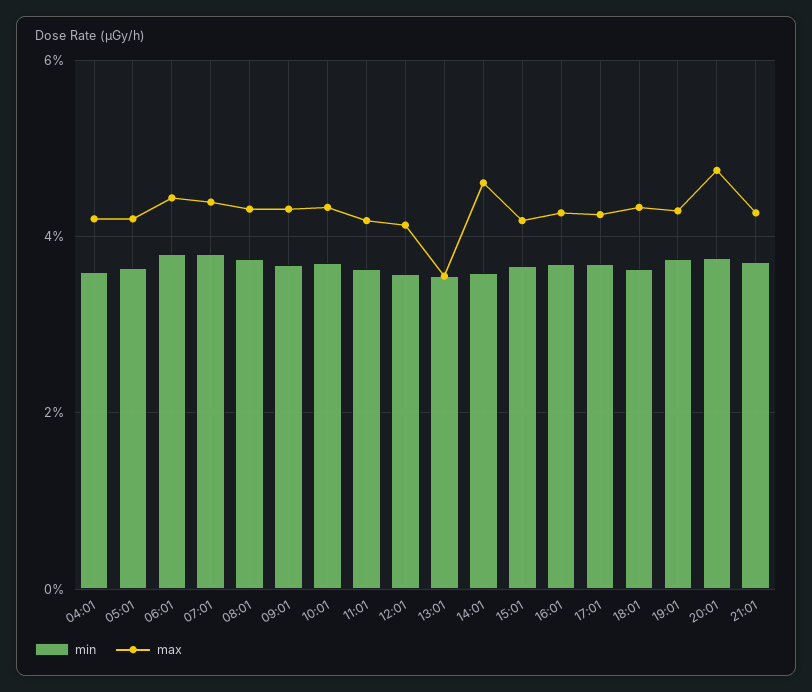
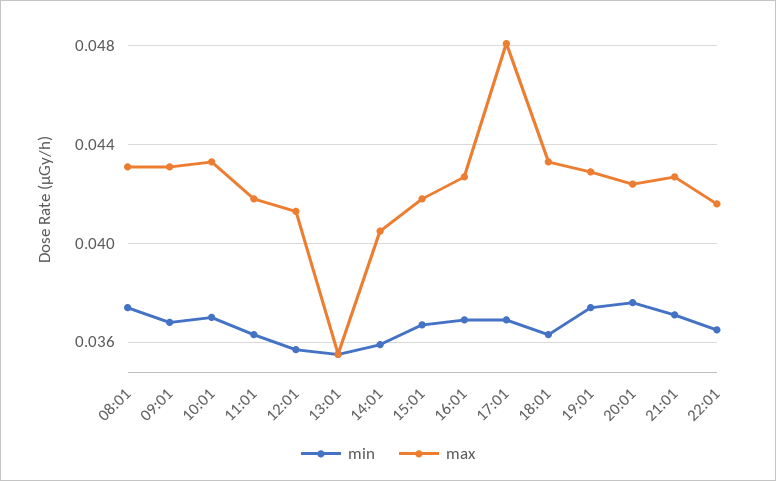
min, 04:01: 0.036 -> none
max, 04:01: 0.042 -> none
min, 05:01: 0.036 -> none
max, 05:01: 0.042 -> none
min, 06:01: 0.038 -> none
max, 06:01: 0.044 -> none
min, 07:01: 0.038 -> none
max, 07:01: 0.044 -> none
max, 14:01: 0.046 -> 0.0405
max, 17:01: 0.042 -> 0.048
max, 20:01: 0.048 -> 0.0425
min, 22:01: none -> 0.0365
max, 22:01: none -> 0.0415

